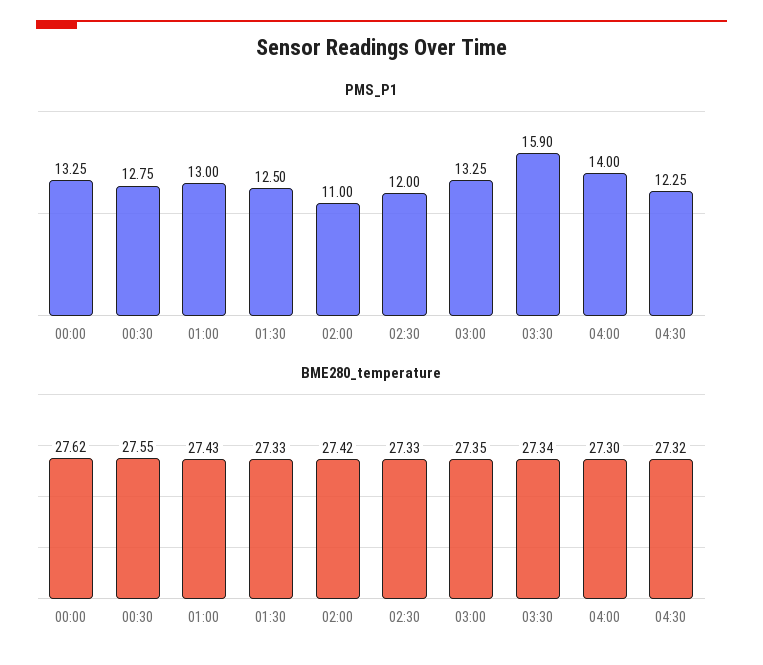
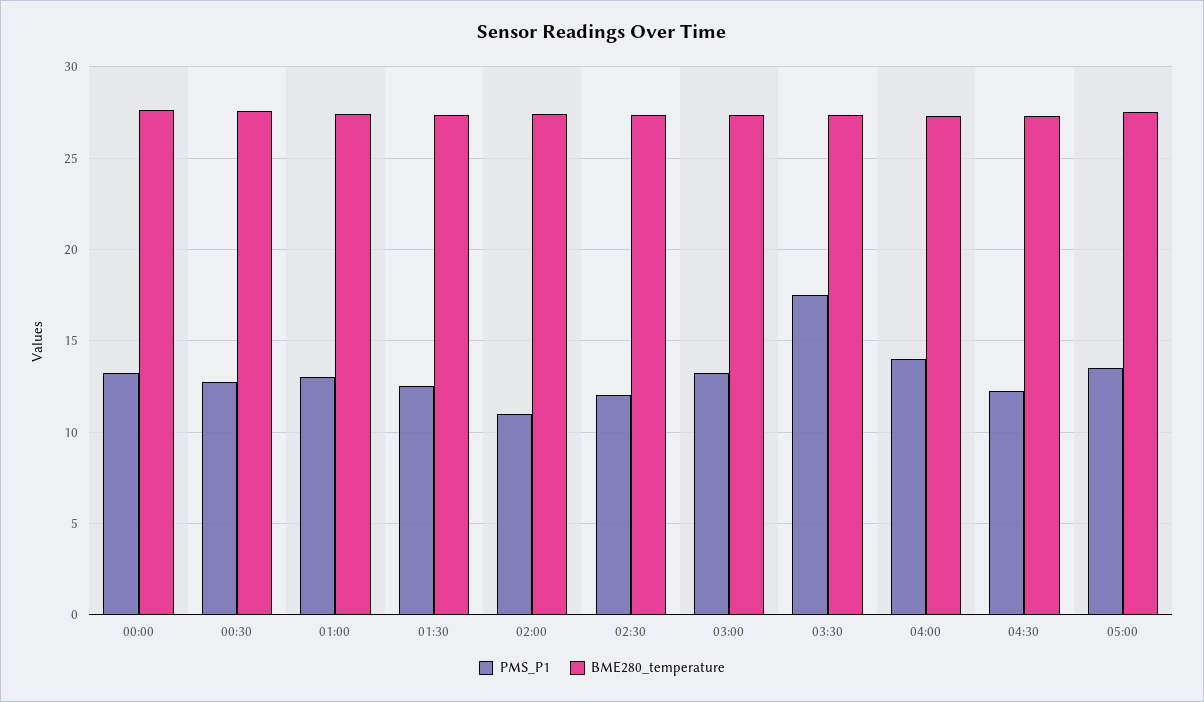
PMS_P1, 03:30: 15.9 -> 17.5
PMS_P1, 05:00: none -> 13.5
BME280_temperature, 05:00: none -> 27.5

